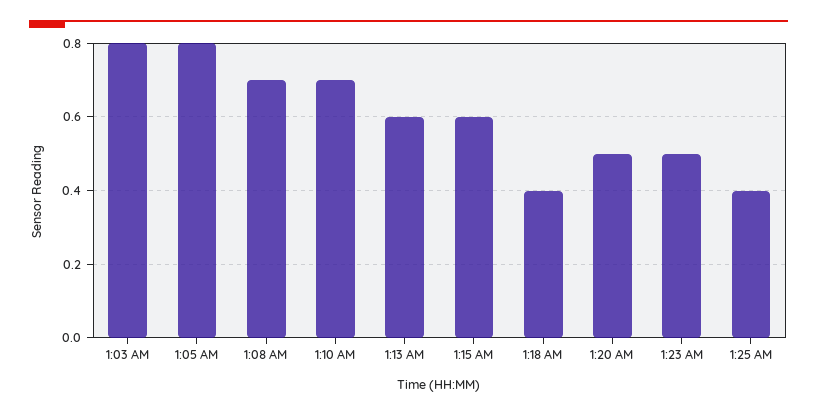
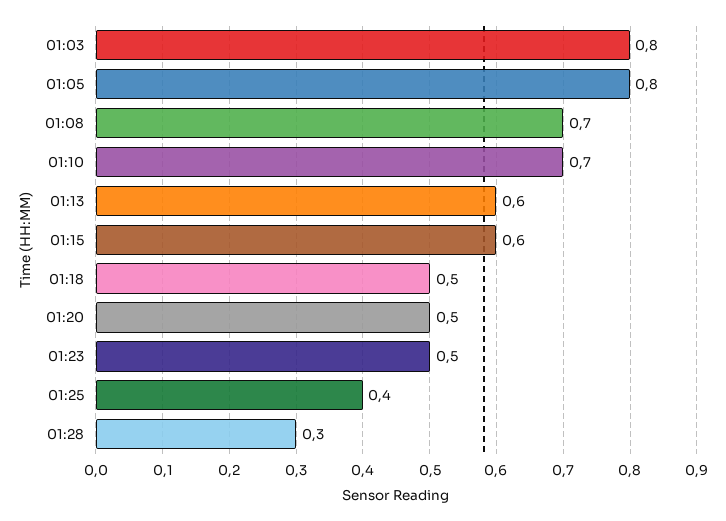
1:18 AM: 0.4 -> 0.5
01:28: none -> 0.3

